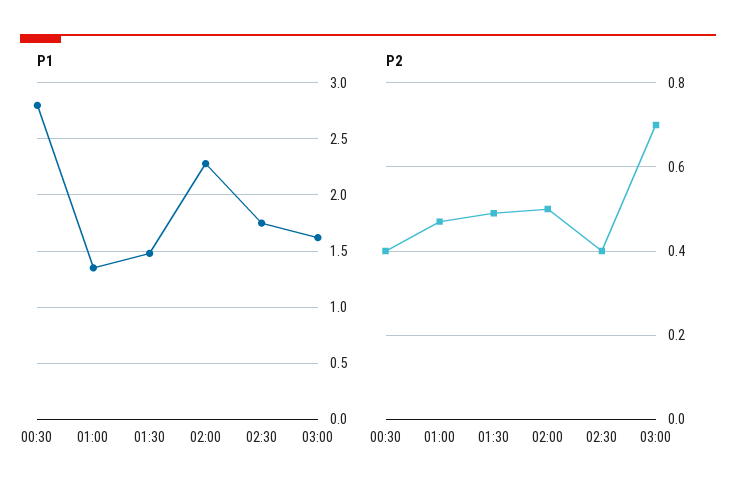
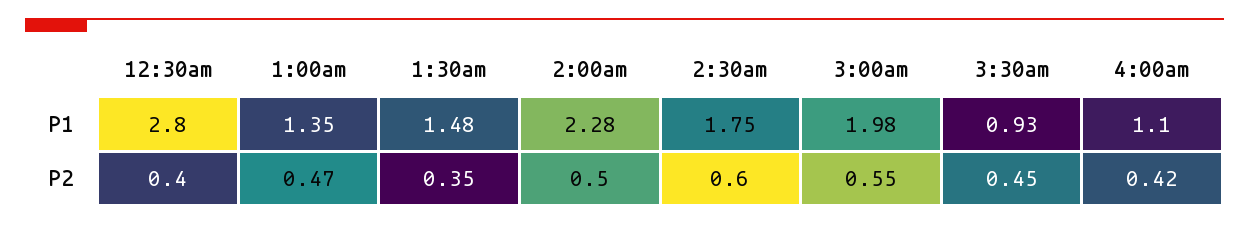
P1, 03:00: 1.6 -> 1.98
P2, 01:30: 0.5 -> 0.35
P2, 02:30: 0.4 -> 0.6
P2, 03:00: 0.7 -> 0.55
P1, 3:30am: none -> 0.93
P1, 4:00am: none -> 1.1
P2, 3:30am: none -> 0.45
P2, 4:00am: none -> 0.42

